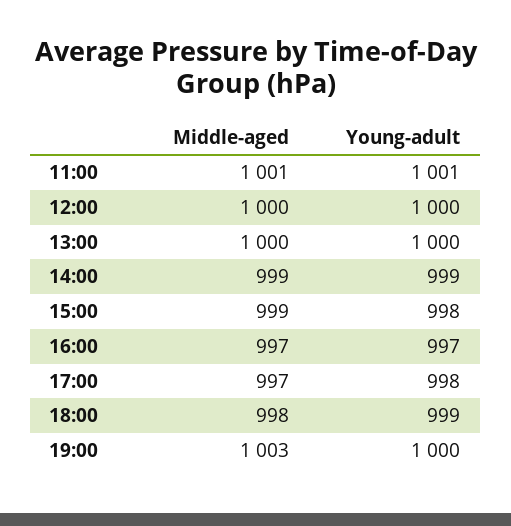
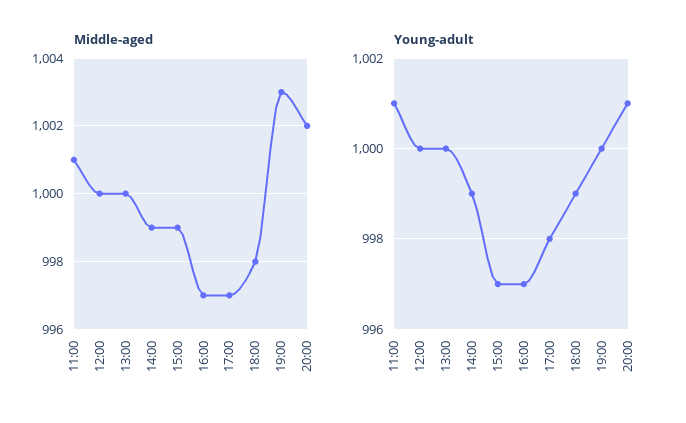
Young-adult, 15:00: 998 -> 997
Middle-aged, 20:00: none -> 1002
Young-adult, 20:00: none -> 1001

